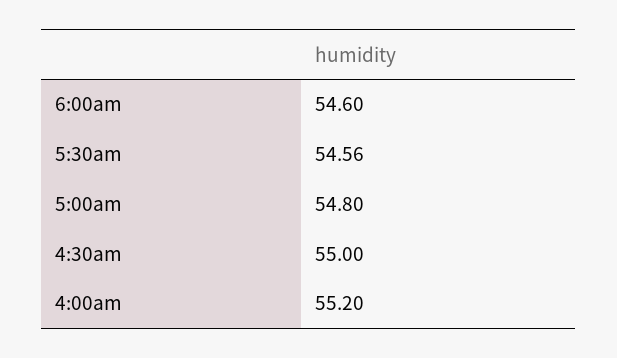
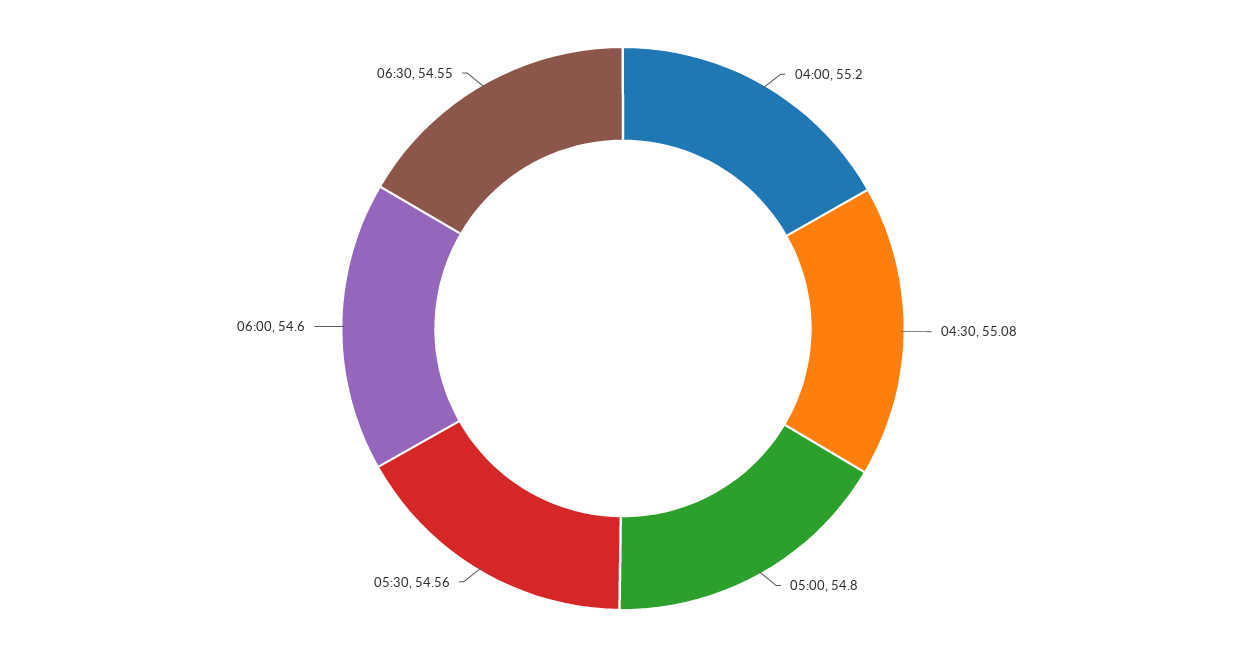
4:30am: 55 -> 55.08
06:30: none -> 54.55

